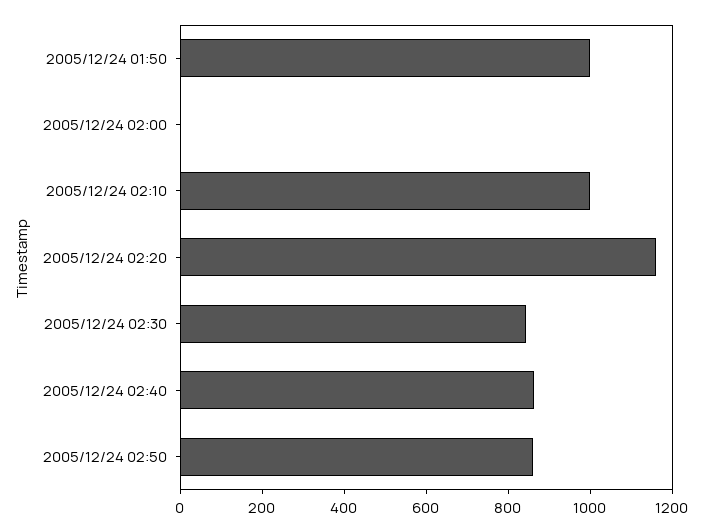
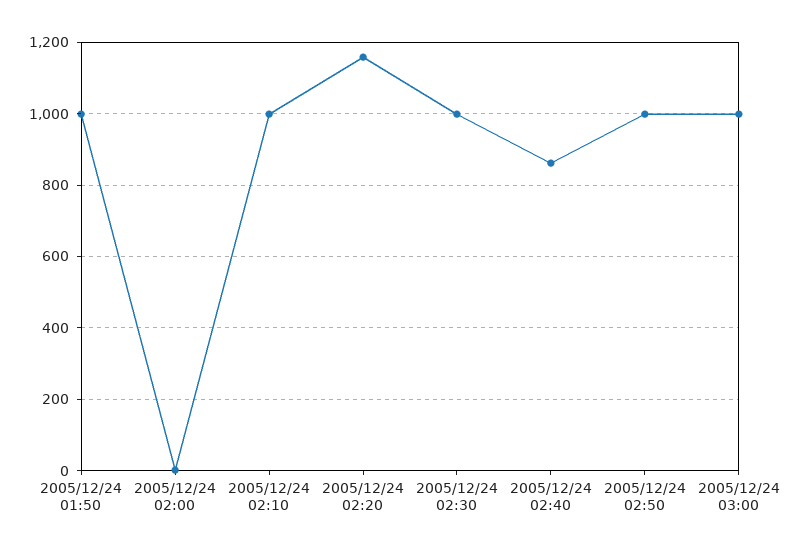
2005/12/24 02:30: 850 -> 1000
2005/12/24 02:50: 850 -> 1000
2005/12/24 03:00: none -> 1000

